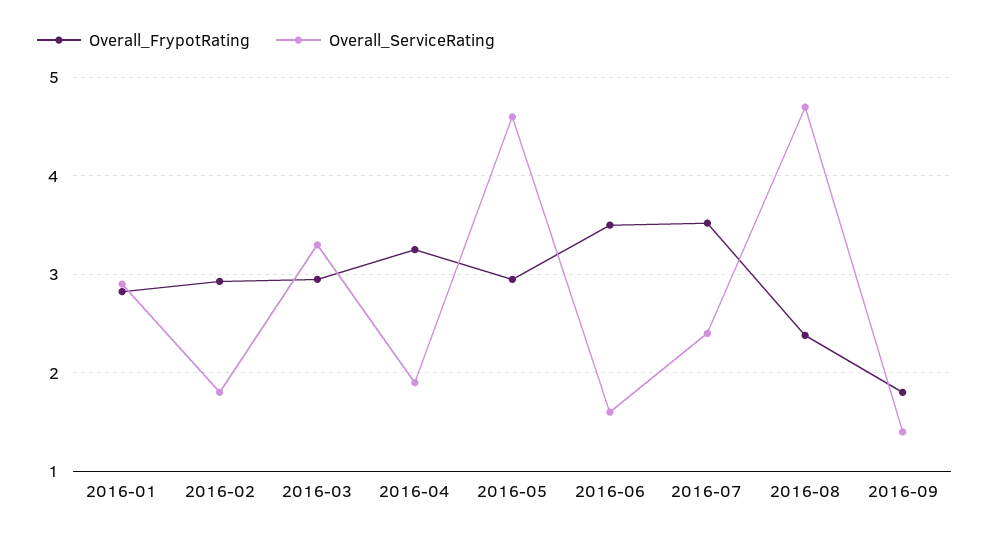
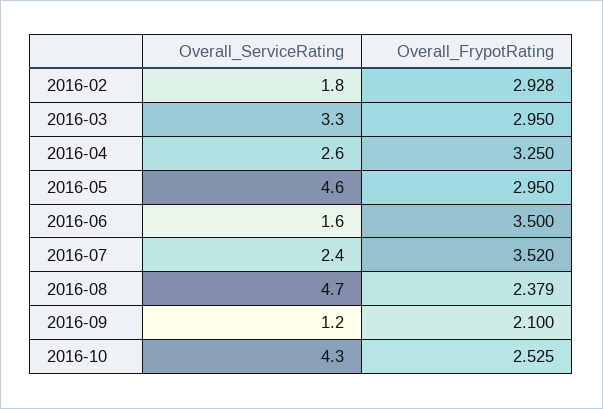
Overall_FrypotRating, 2016-01: 2.8 -> none
Overall_ServiceRating, 2016-01: 2.9 -> none
Overall_ServiceRating, 2016-04: 1.9 -> 2.6
Overall_FrypotRating, 2016-09: 1.8 -> 2.1
Overall_ServiceRating, 2016-09: 1.4 -> 1.2
Overall_ServiceRating, 2016-10: none -> 4.3
Overall_FrypotRating, 2016-10: none -> 2.525

